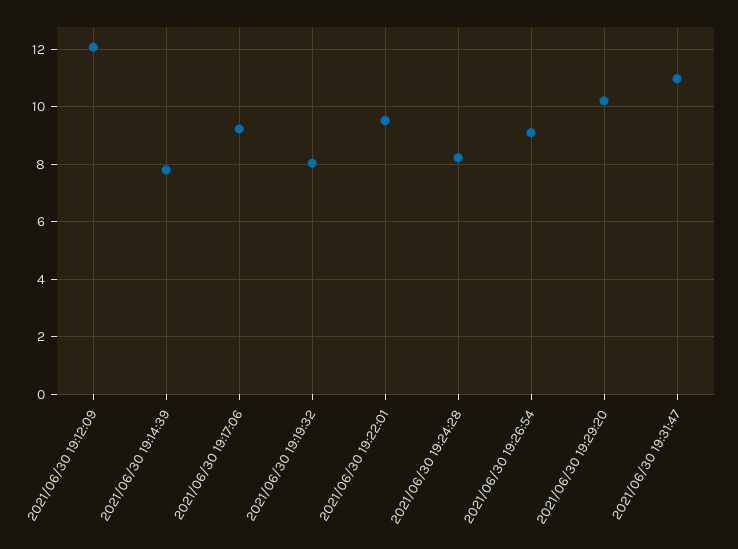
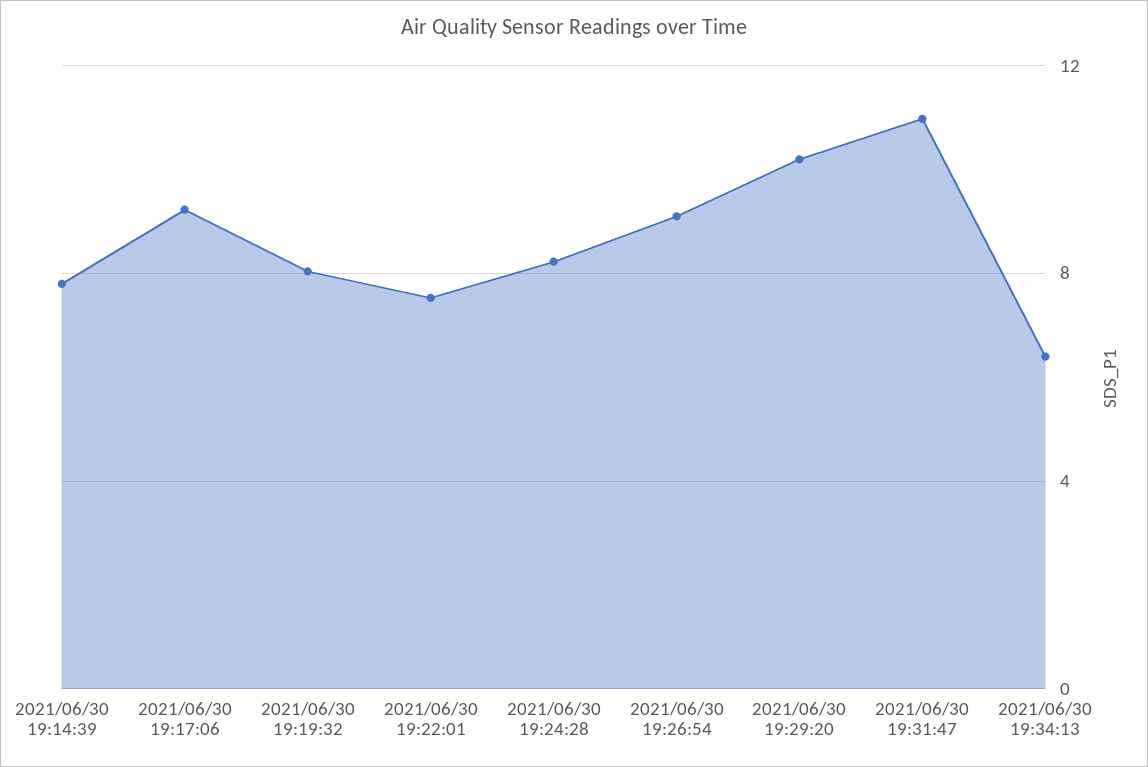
2021/06/30 19:12:09: 12 -> none
2021/06/30 19:22:01: 9.5 -> 7.5
2021/06/30 19:34:13: none -> 6.5

